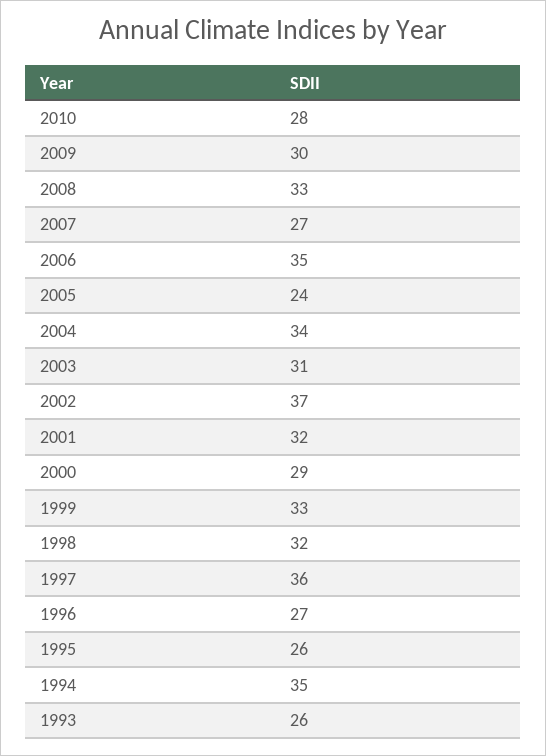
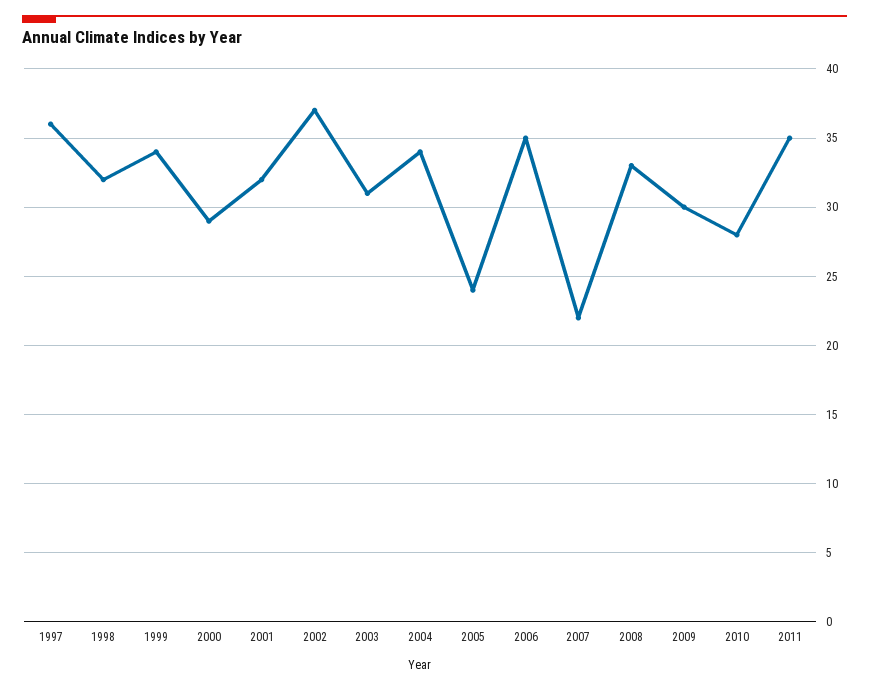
2007: 27 -> 22
1999: 33 -> 34
1996: 27 -> none
1995: 26 -> none
1994: 35 -> none
1993: 26 -> none
2011: none -> 35

